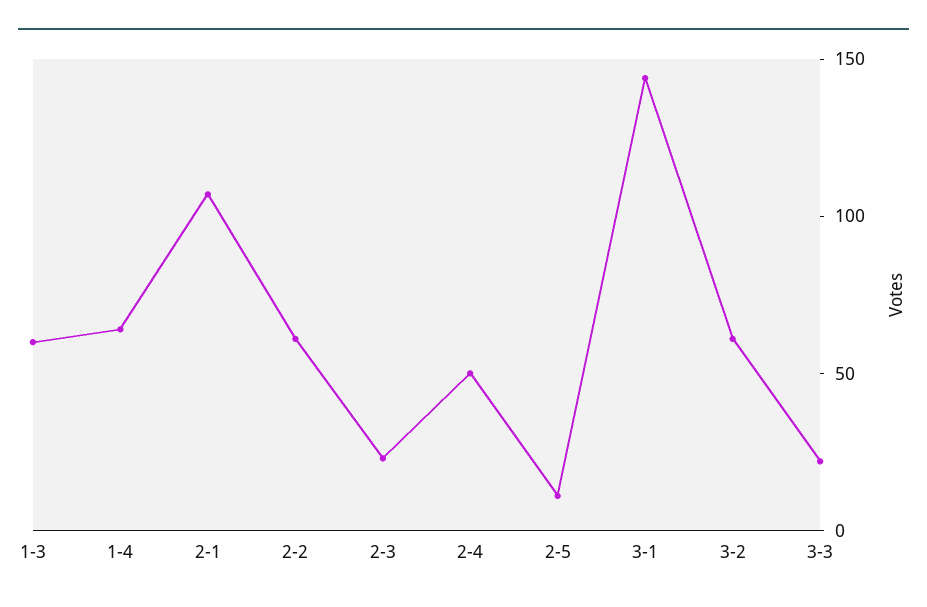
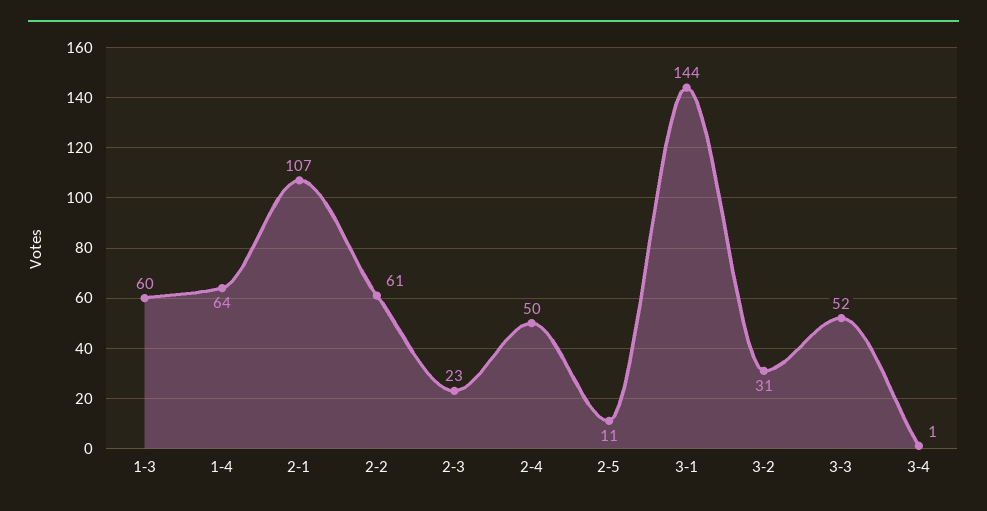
3-2: 60 -> 31
3-3: 20 -> 52
3-4: none -> 1

